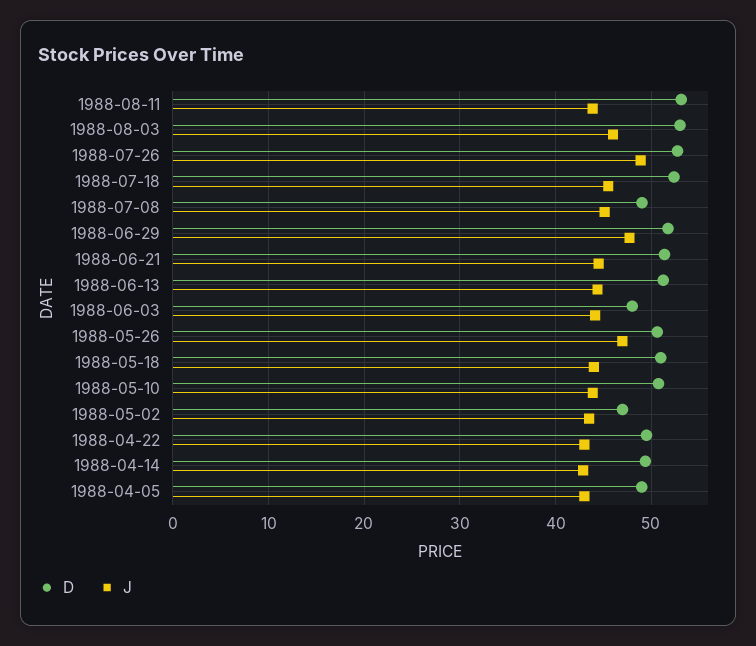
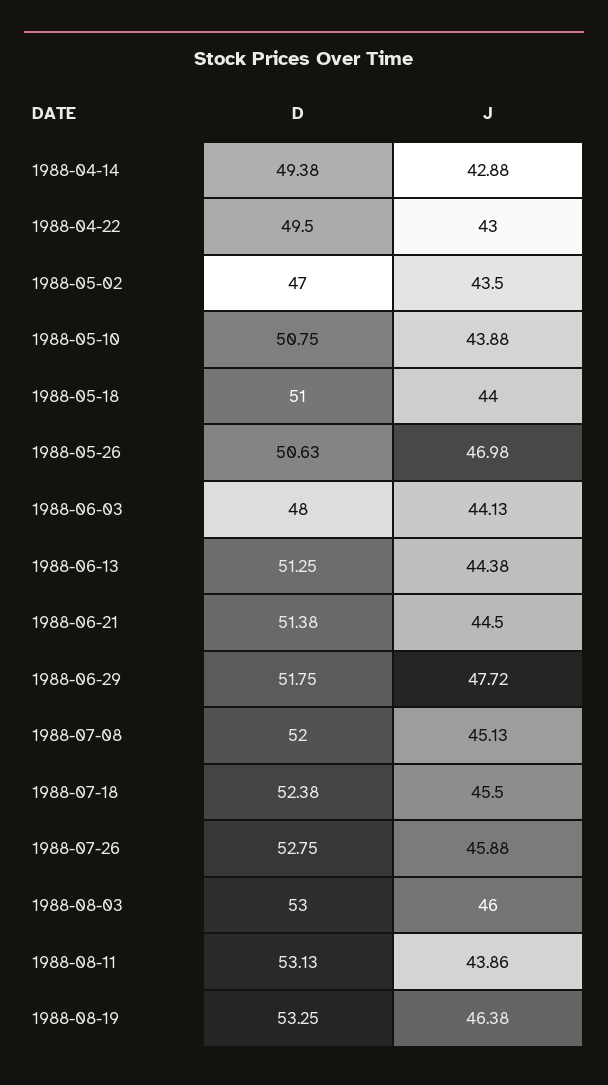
J, 1988-07-26: 49 -> 45.88
D, 1988-07-08: 49 -> 52
D, 1988-04-05: 49 -> none
J, 1988-04-05: 43 -> none
D, 1988-08-19: none -> 53.25
J, 1988-08-19: none -> 46.38

